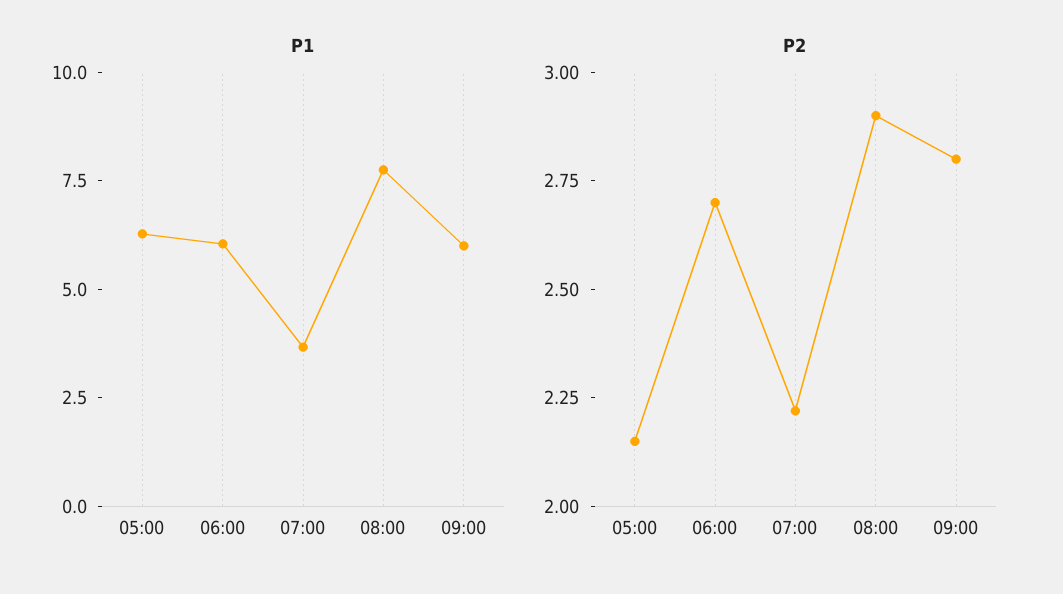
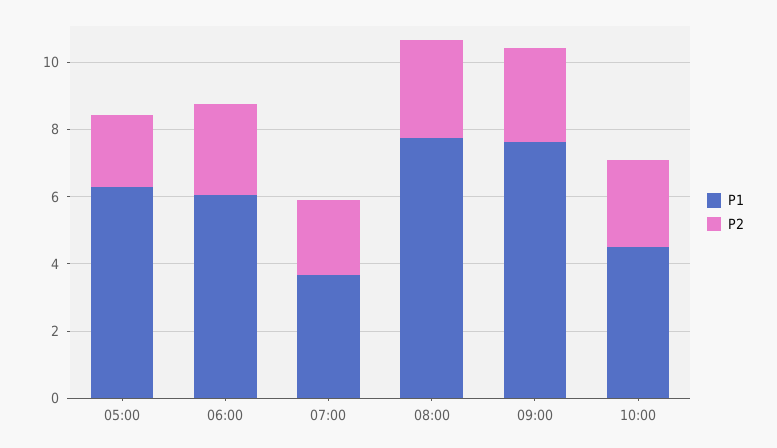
P1, 09:00: 6 -> 7.5
P1, 10:00: none -> 4.5
P2, 10:00: none -> 2.5

